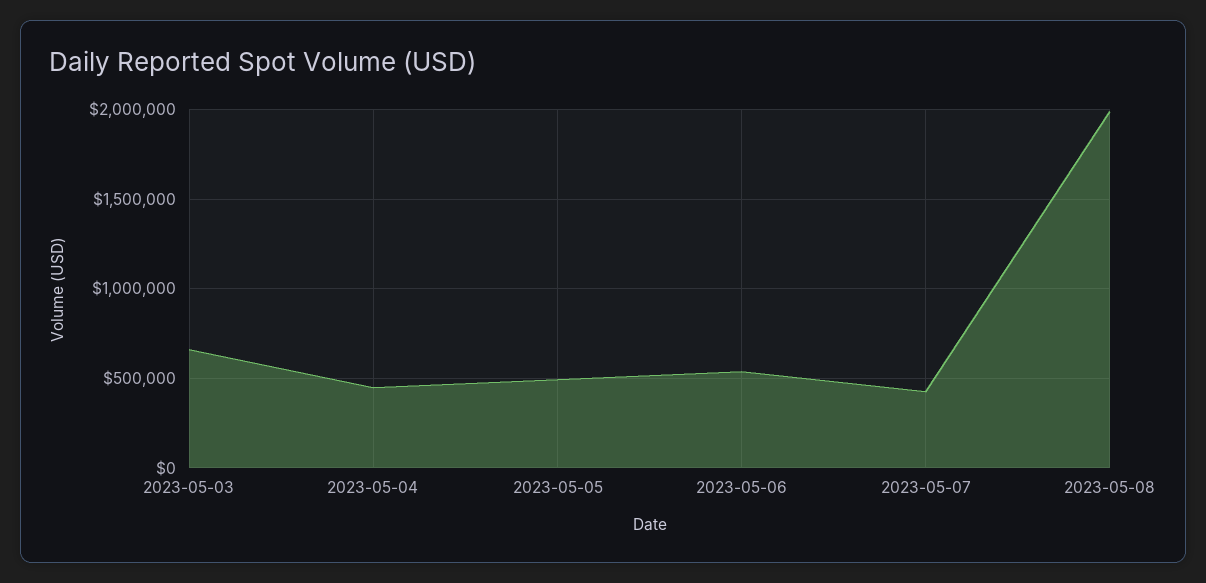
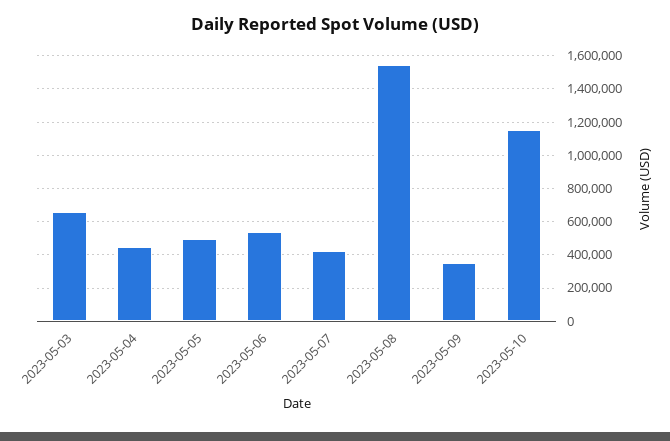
2023-05-08: 2000000 -> 1550000
2023-05-09: none -> 350000
2023-05-10: none -> 1150000

